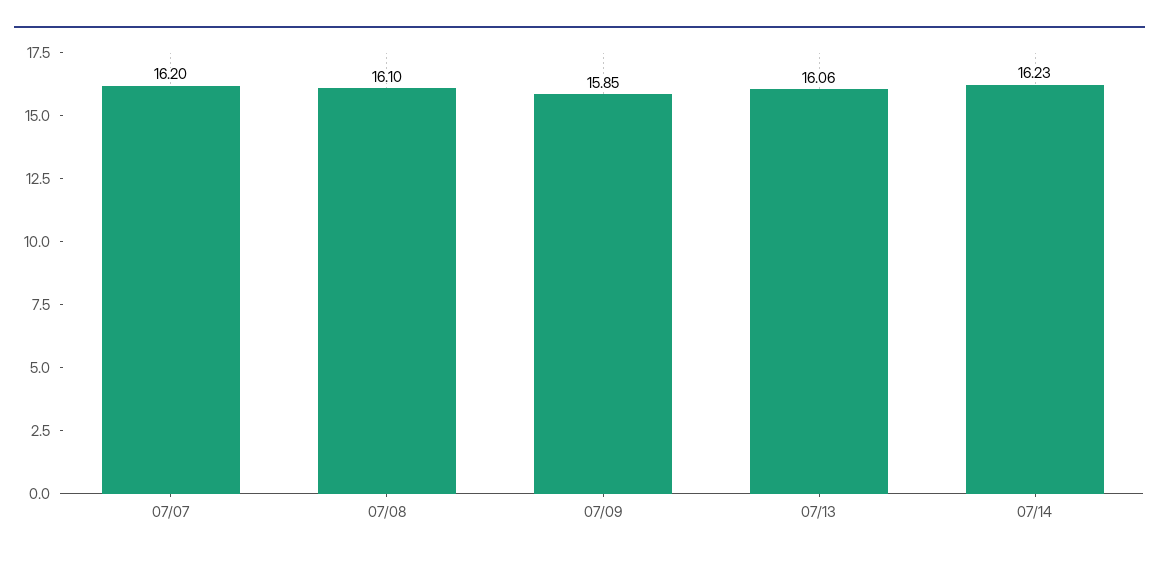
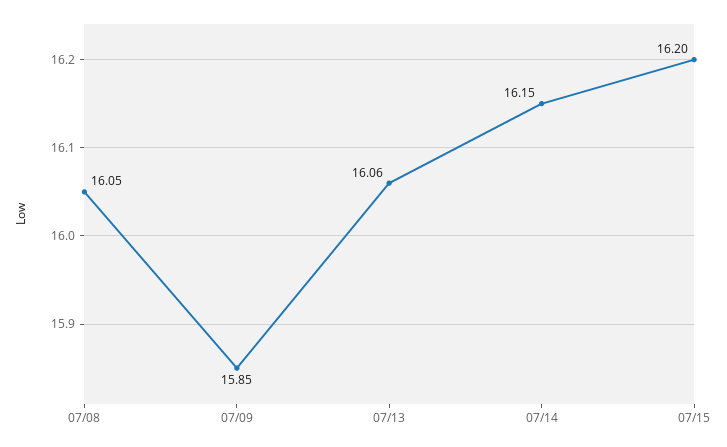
07/07: 16.2 -> none
07/08: 16.1 -> 16.05
07/14: 16.23 -> 16.15
07/15: none -> 16.2

